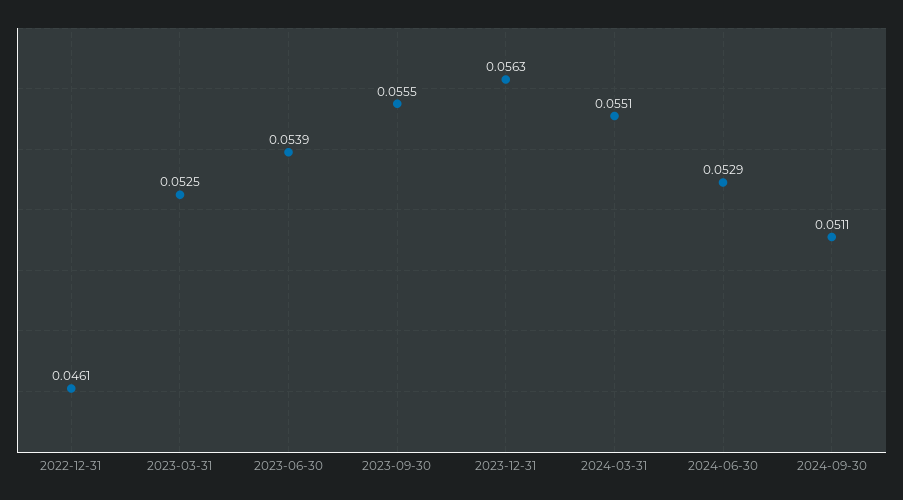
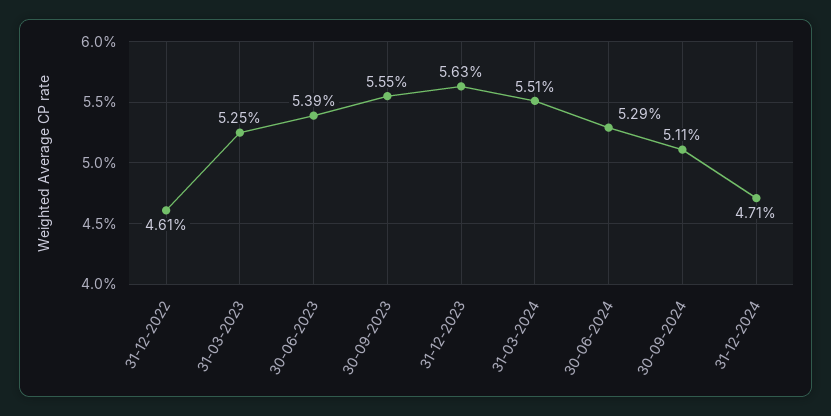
31-12-2024: none -> 0.0471

